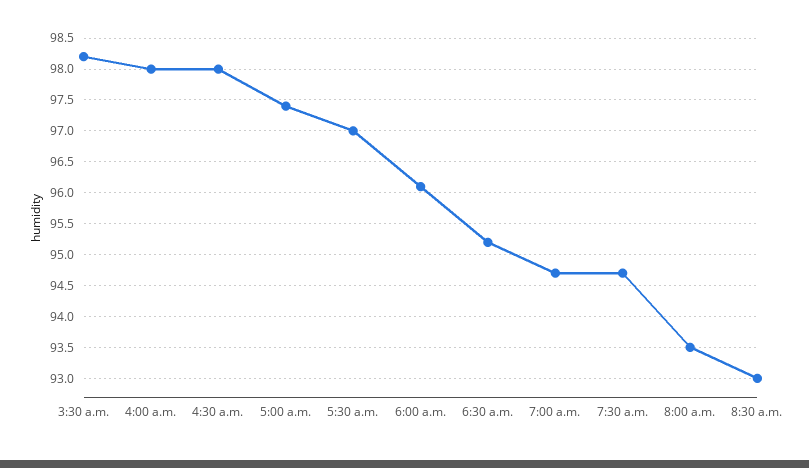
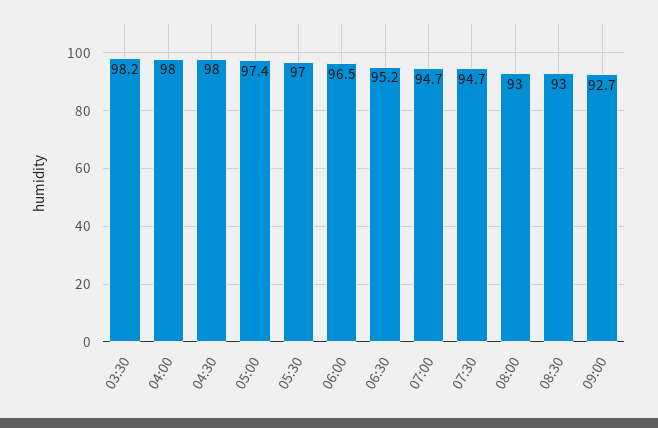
6:00 a.m.: 96.1 -> 96.5
8:00 a.m.: 93.5 -> 93
09:00: none -> 92.7

